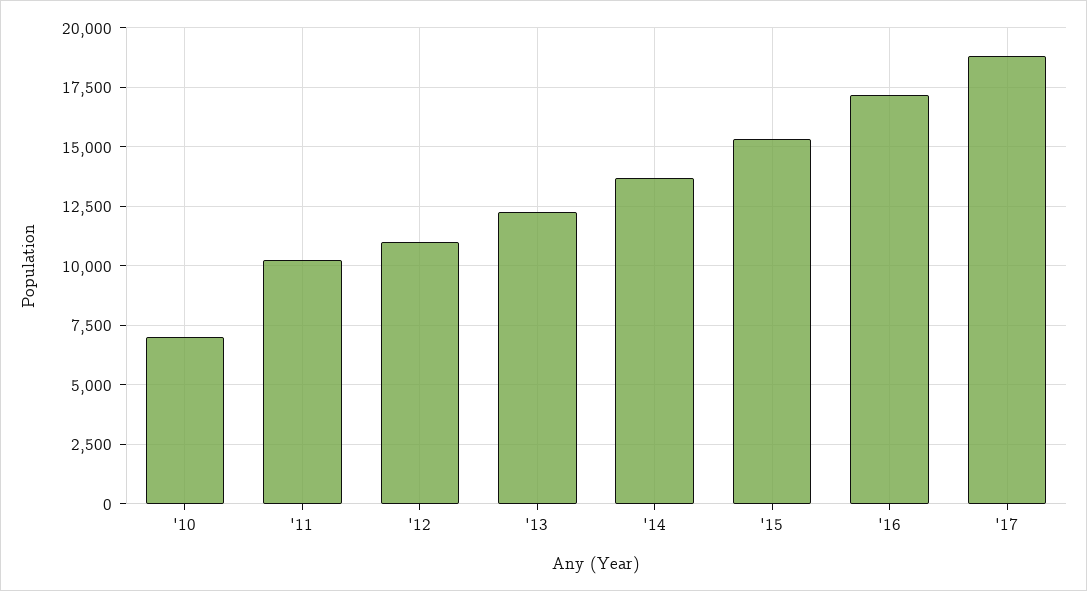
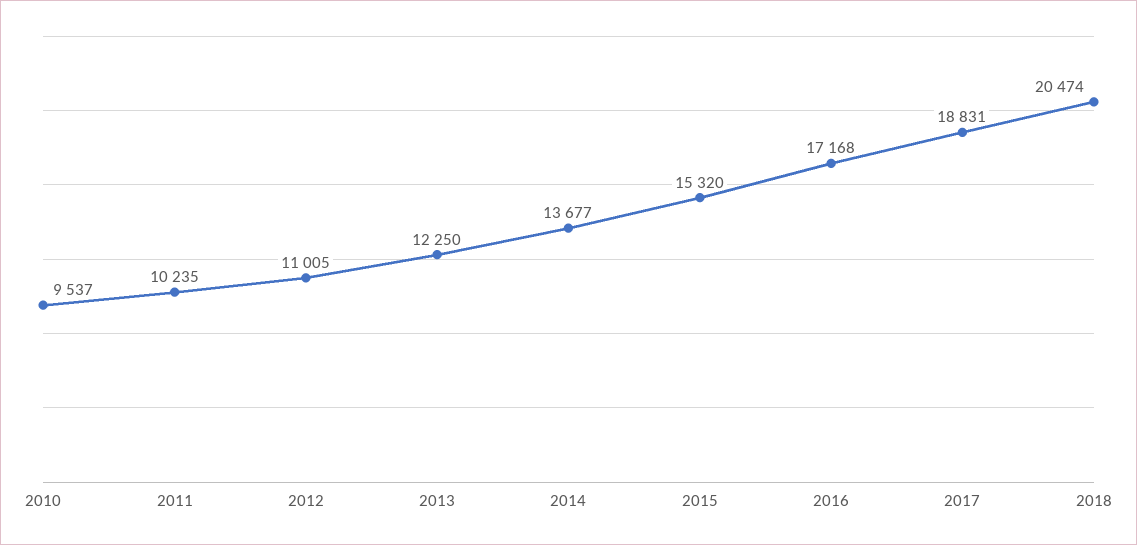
'10: 7000 -> 9537
2018: none -> 20474

